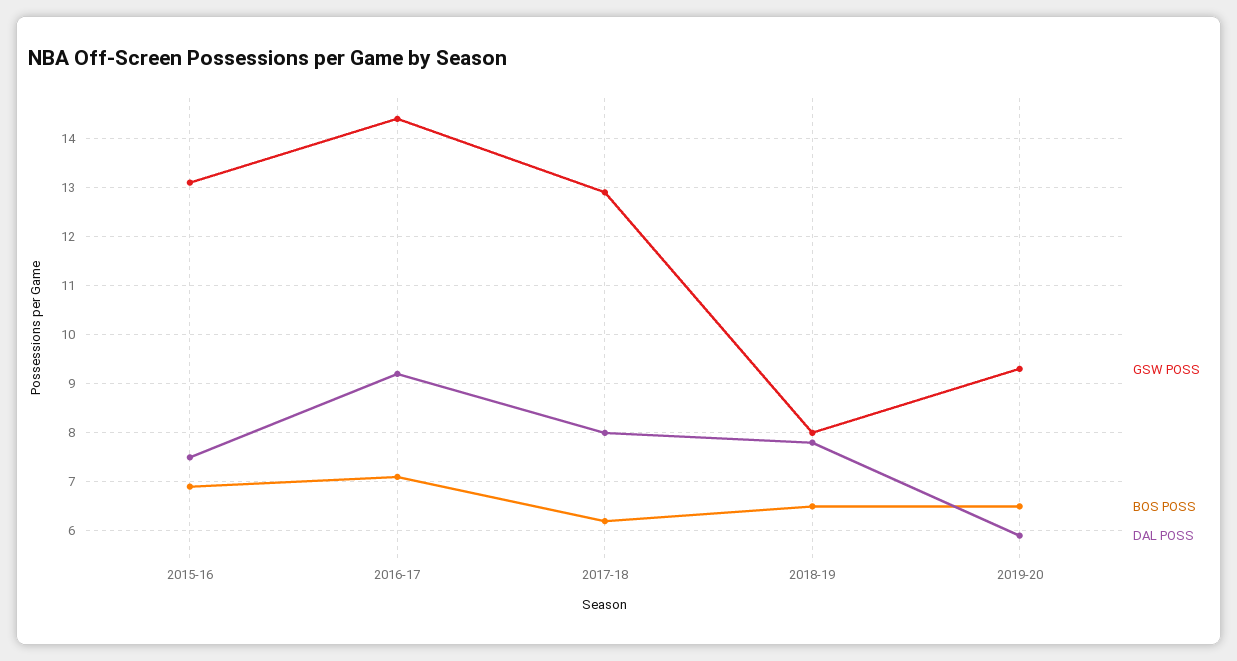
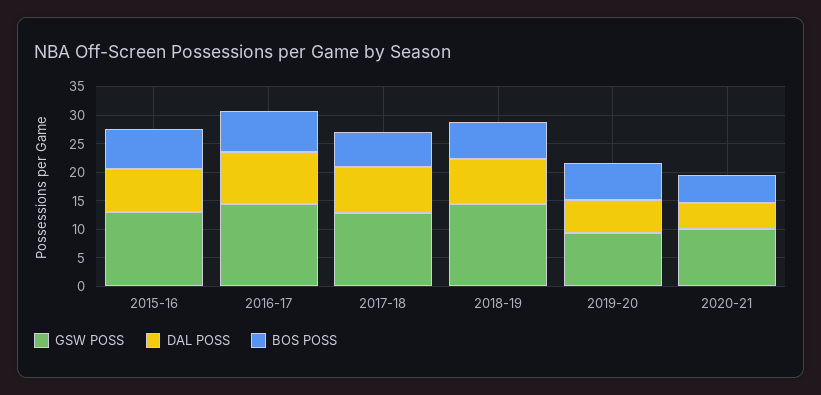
GSW POSS, 2018-19: 8 -> 15
GSW POSS, 2020-21: none -> 10
DAL POSS, 2020-21: none -> 5
BOS POSS, 2020-21: none -> 5

